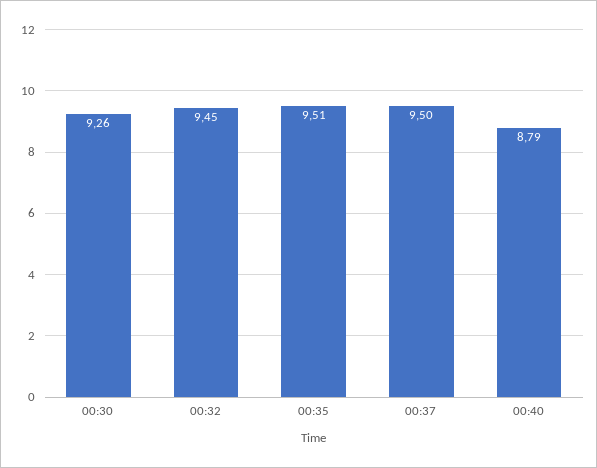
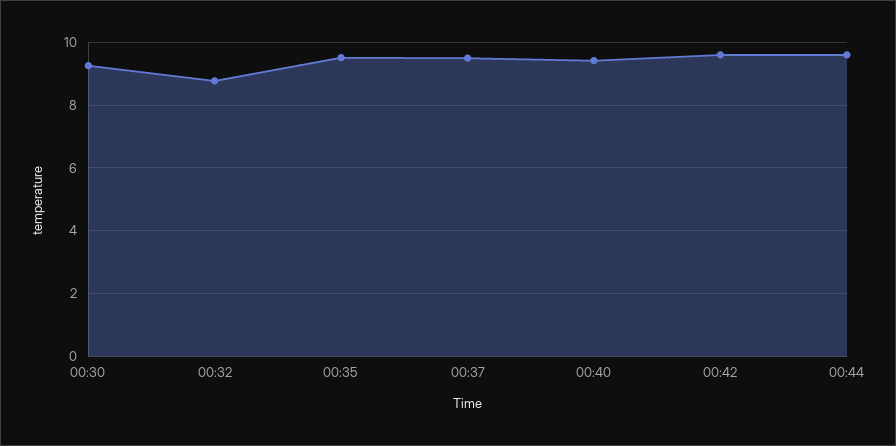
00:32: 9.45 -> 8.8
00:40: 8.79 -> 9.4
00:42: none -> 9.6
00:44: none -> 9.6

